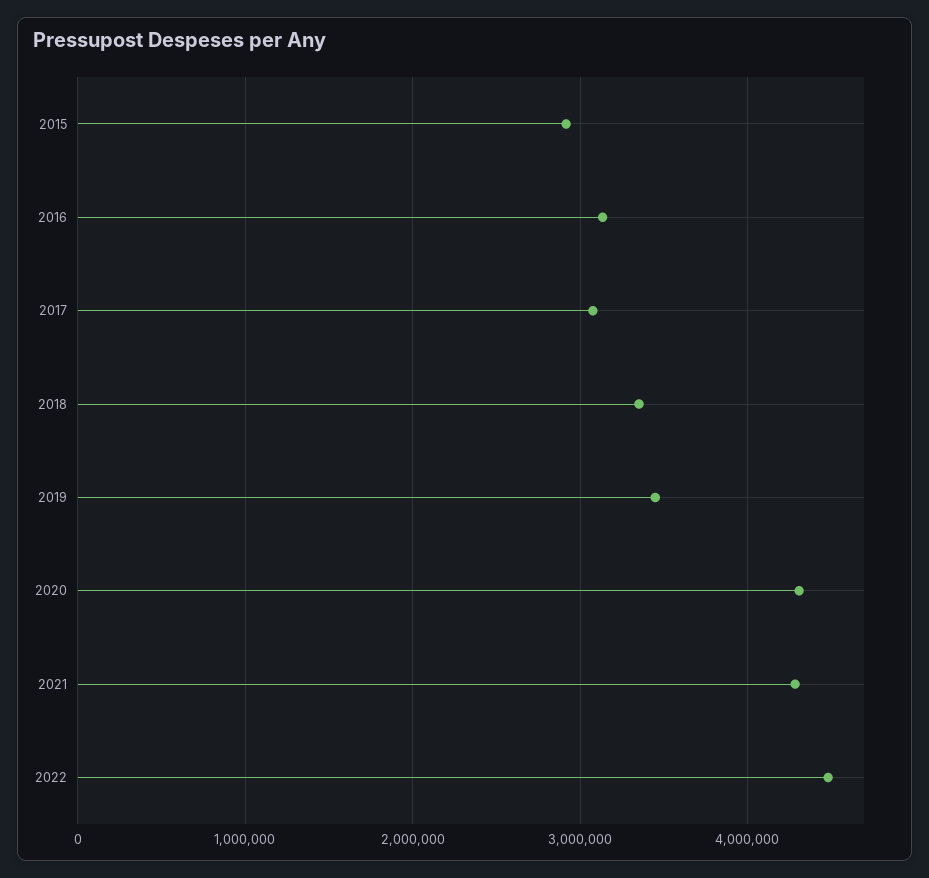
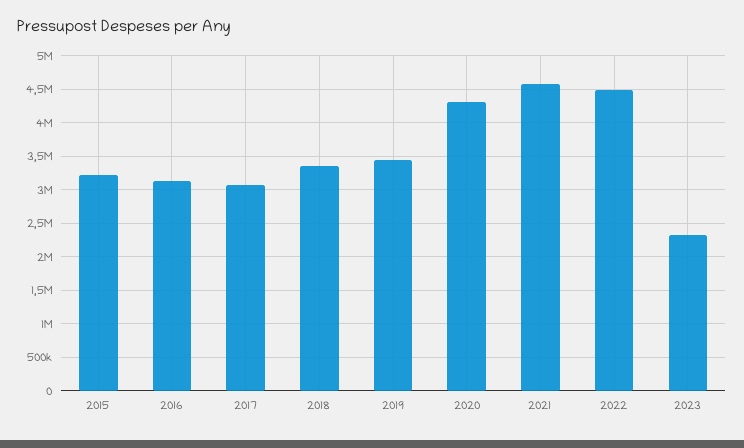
2015: 2900000 -> 3200000
2021: 4300000 -> 4600000
2023: none -> 2300000

